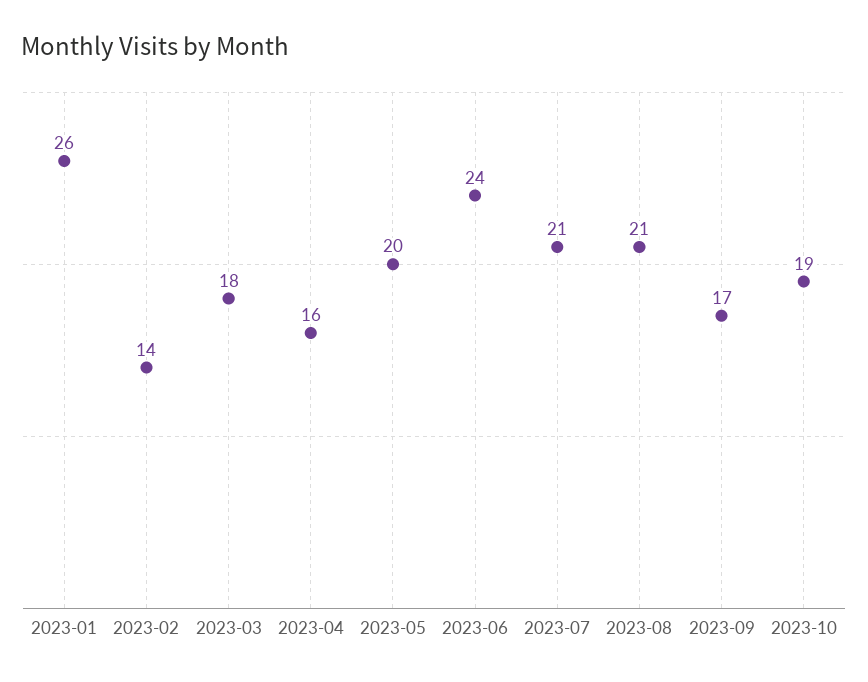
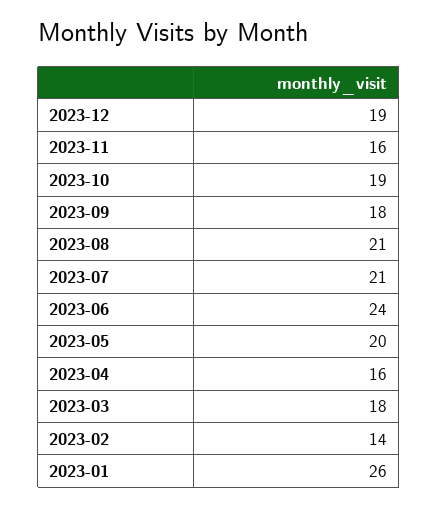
2023-09: 17 -> 18
2023-12: none -> 19
2023-11: none -> 16

